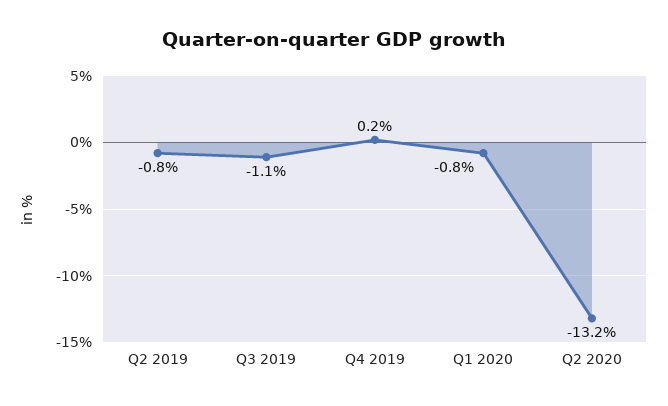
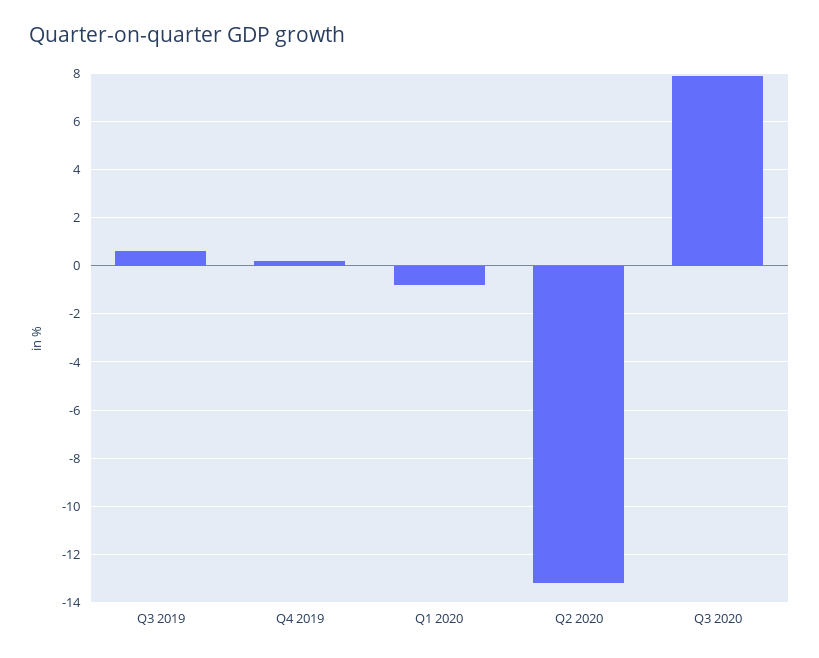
Q2 2019: -0.8 -> none
Q3 2019: -1.1 -> 0.5
Q3 2020: none -> 8

